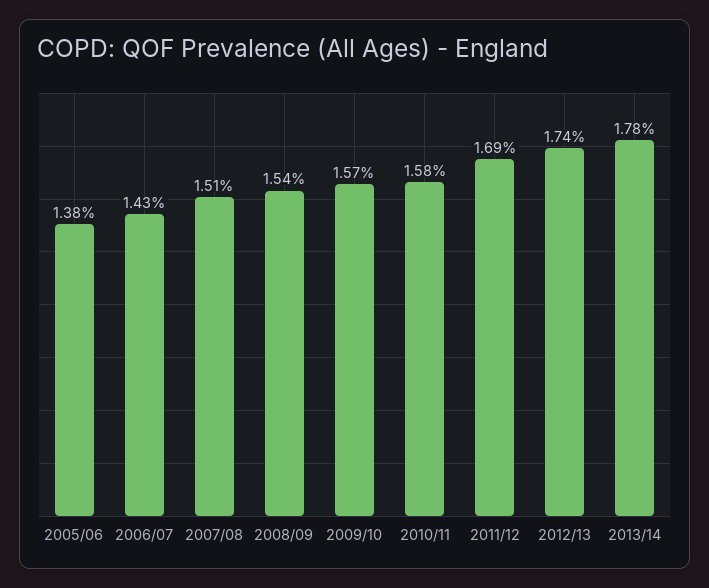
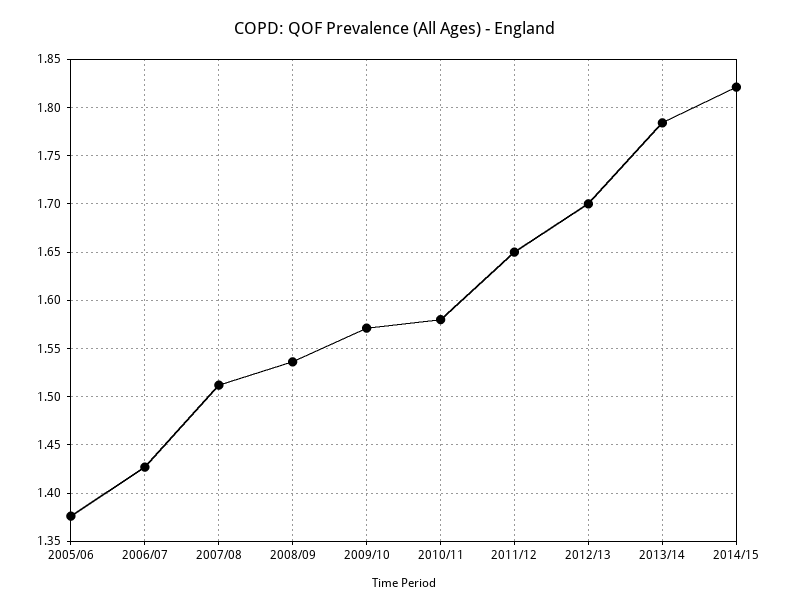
2011/12: 1.69 -> 1.65
2012/13: 1.74 -> 1.7
2014/15: none -> 1.82

